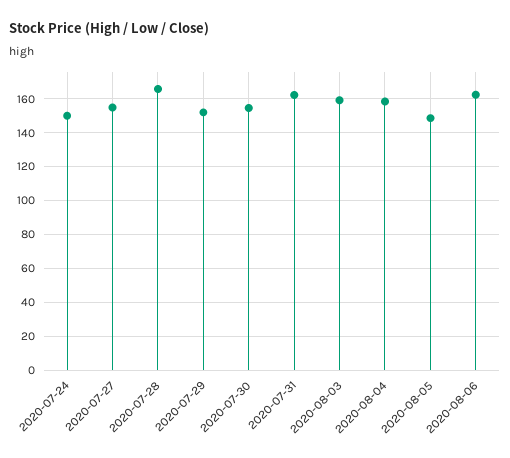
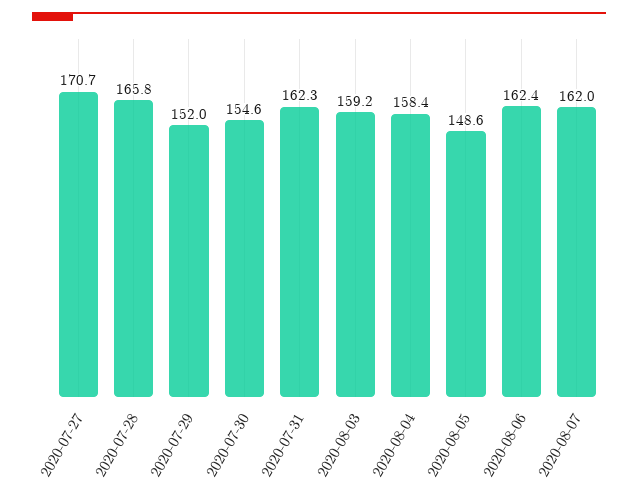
2020-07-24: 150 -> none
2020-07-27: 155 -> 170.7
2020-08-07: none -> 162

